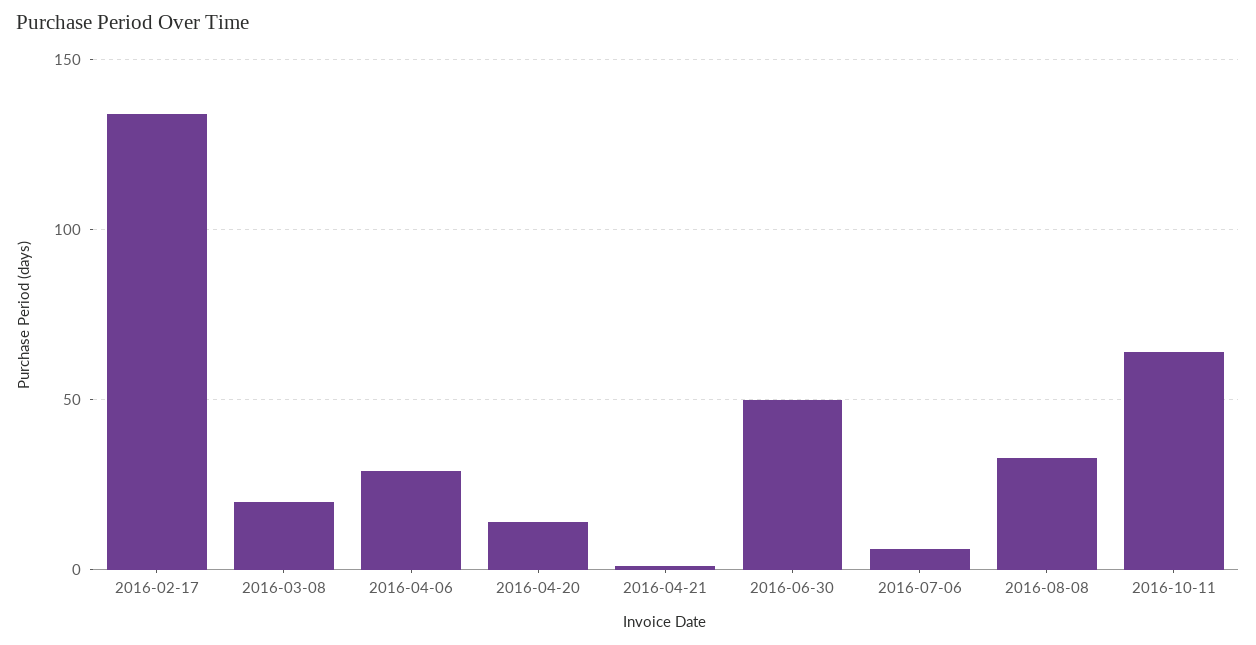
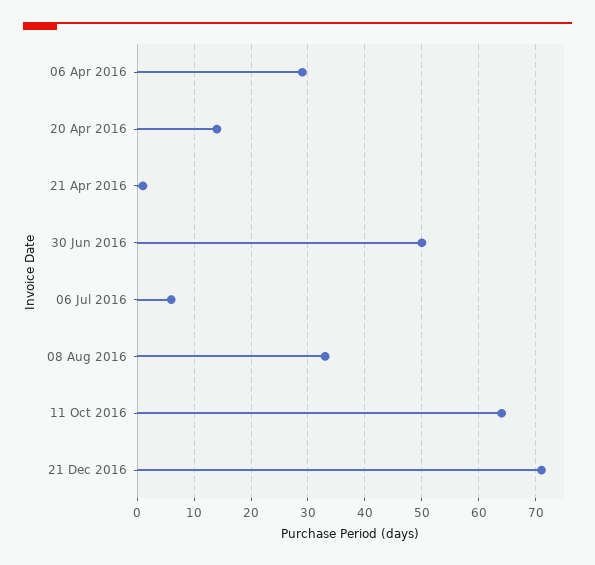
2016-02-17: 135 -> none
2016-03-08: 20 -> none
21 Dec 2016: none -> 70

